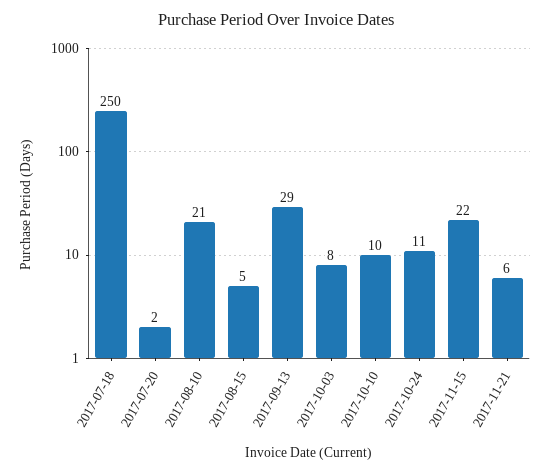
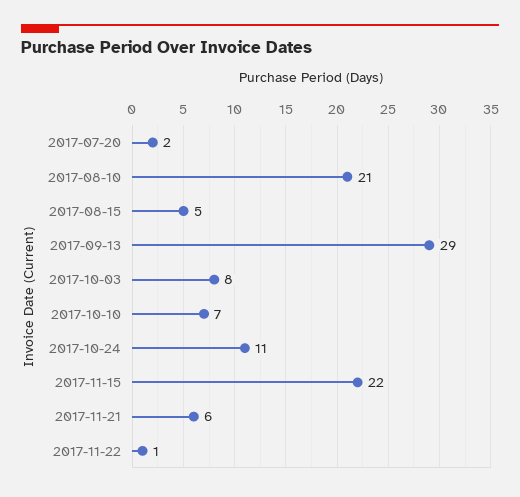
2017-07-18: 250 -> none
2017-10-10: 10 -> 7
2017-11-22: none -> 1

